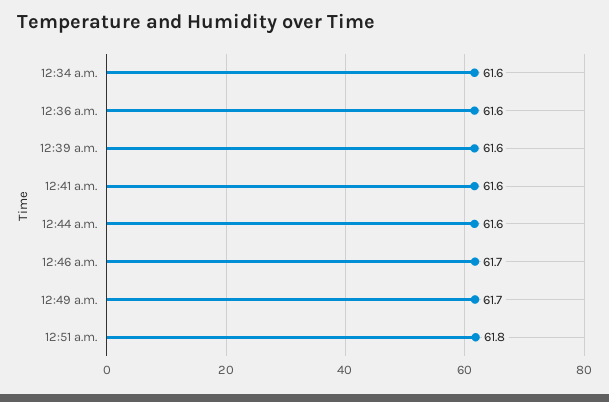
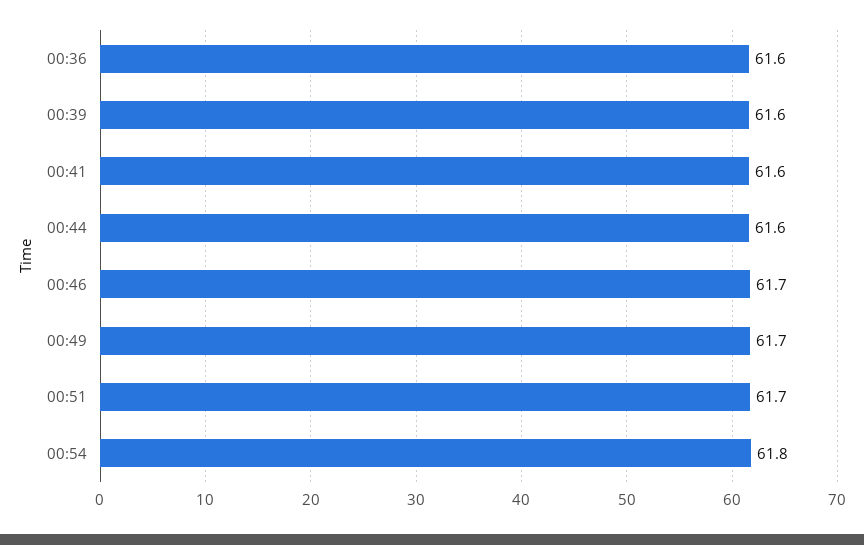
12:34 a.m.: 61.6 -> none
12:51 a.m.: 61.8 -> 61.7
00:54: none -> 61.8

